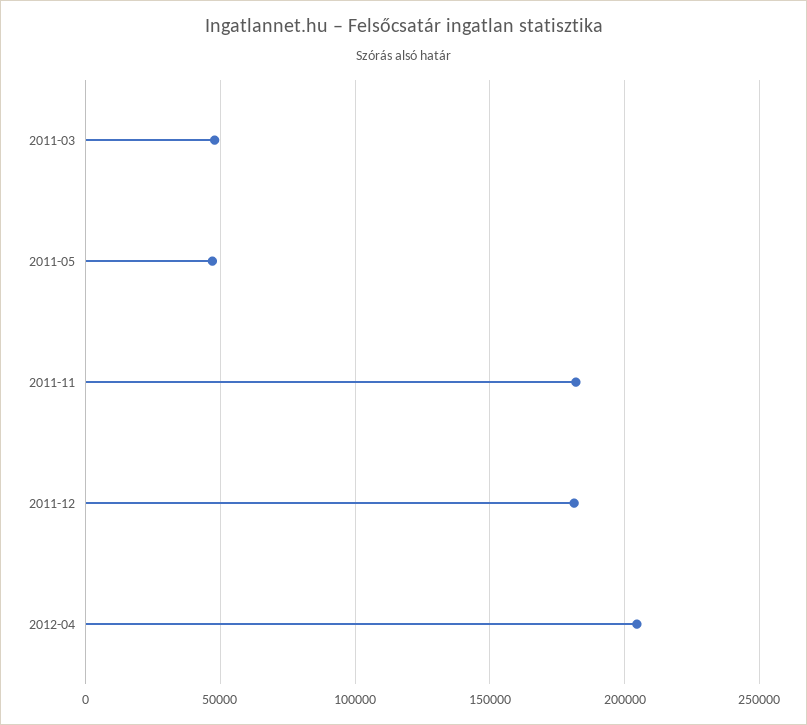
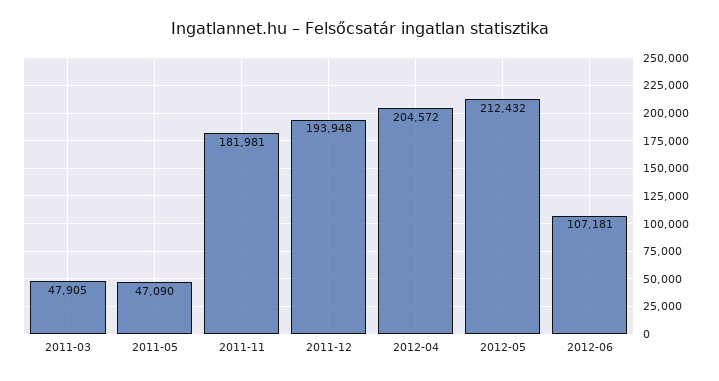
2011-12: 180000 -> 193948
2012-05: none -> 212432
2012-06: none -> 107181

